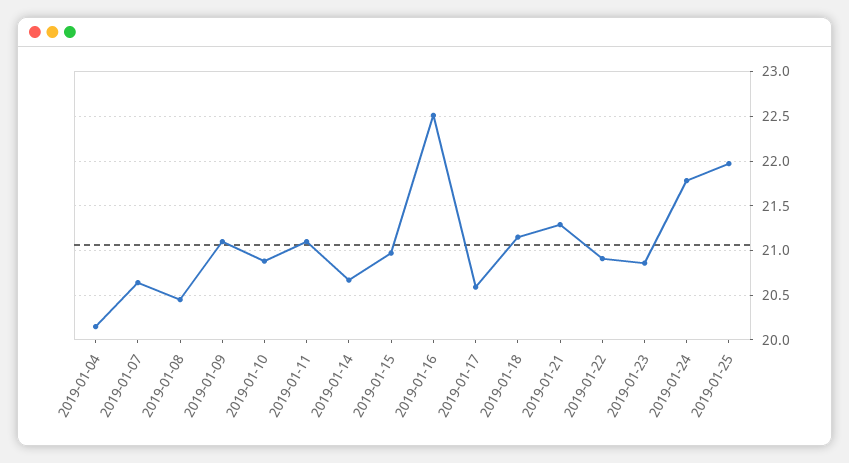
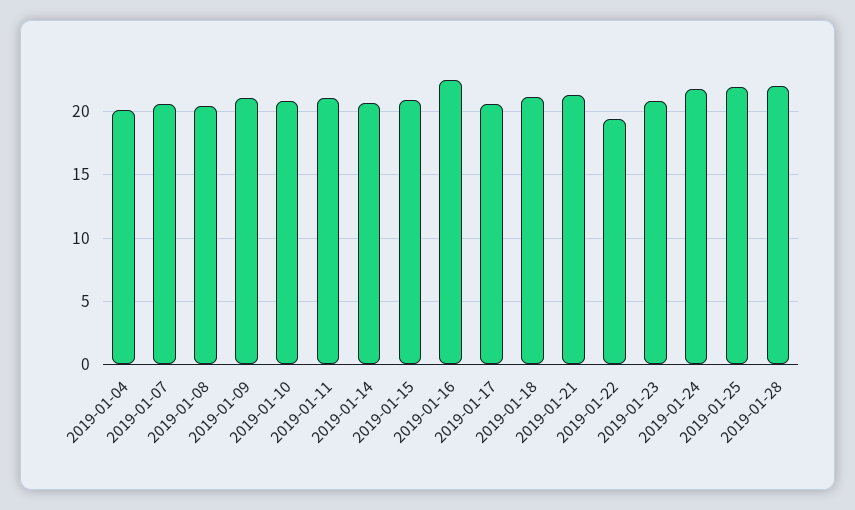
2019-01-22: 20.9 -> 19.5
2019-01-28: none -> 22

